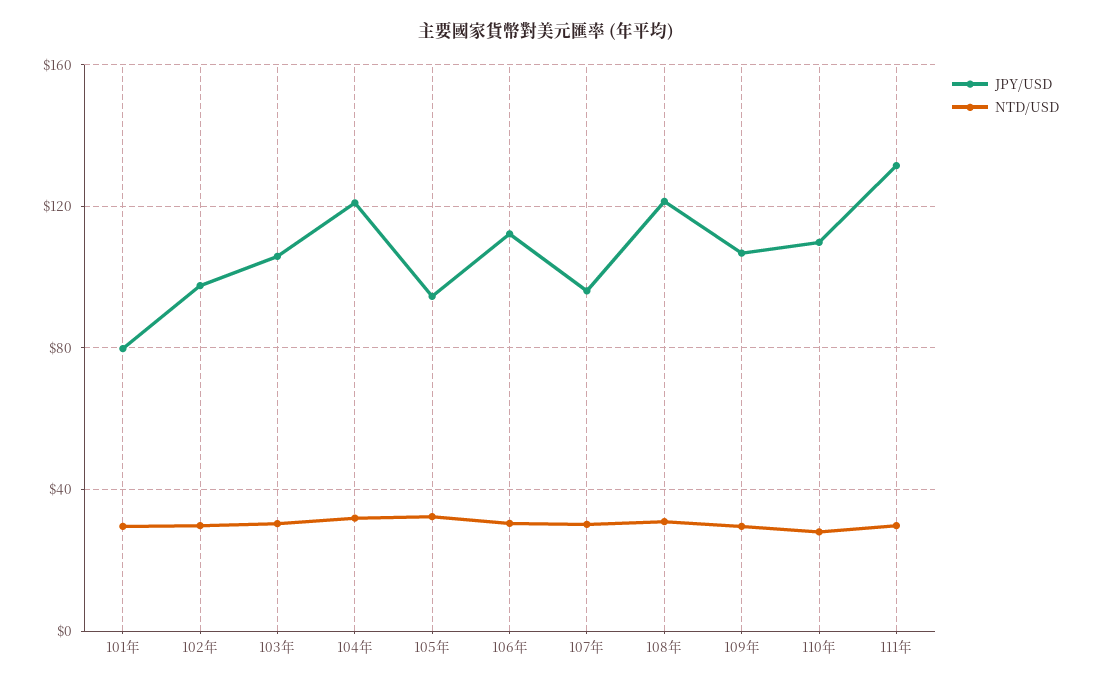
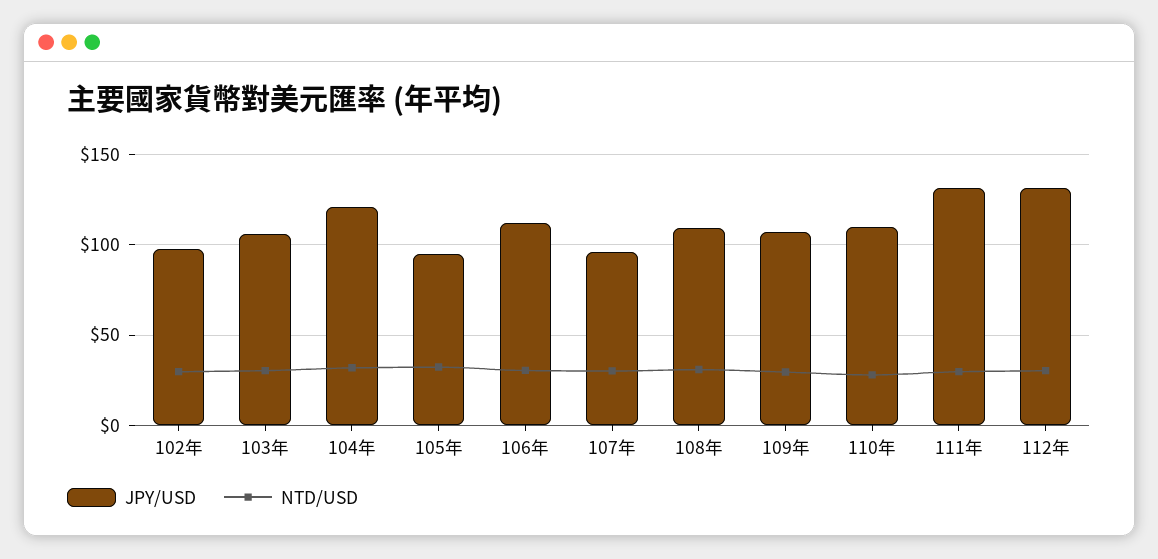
JPY/USD, 101年: 80 -> none
NTD/USD, 101年: 30 -> none
JPY/USD, 108年: 120 -> 110
JPY/USD, 112年: none -> 130
NTD/USD, 112年: none -> 30

